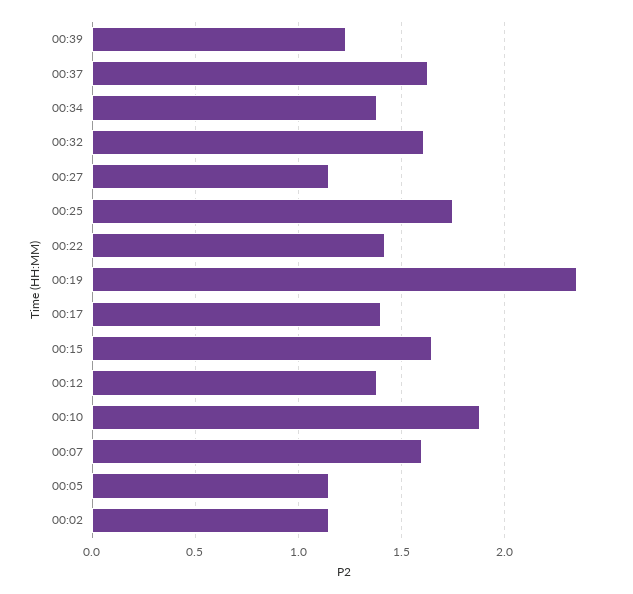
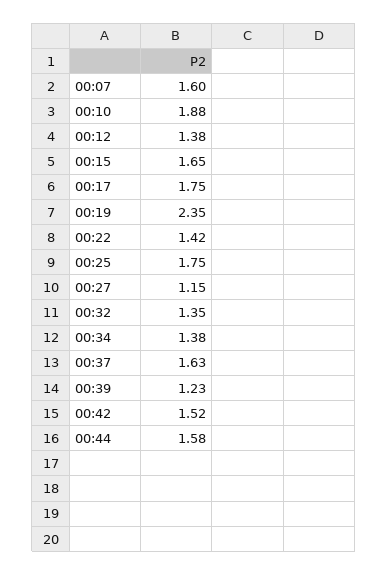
00:32: 1.6 -> 1.35
00:17: 1.4 -> 1.75
00:05: 1.15 -> none
00:02: 1.15 -> none
00:42: none -> 1.52
00:44: none -> 1.58

